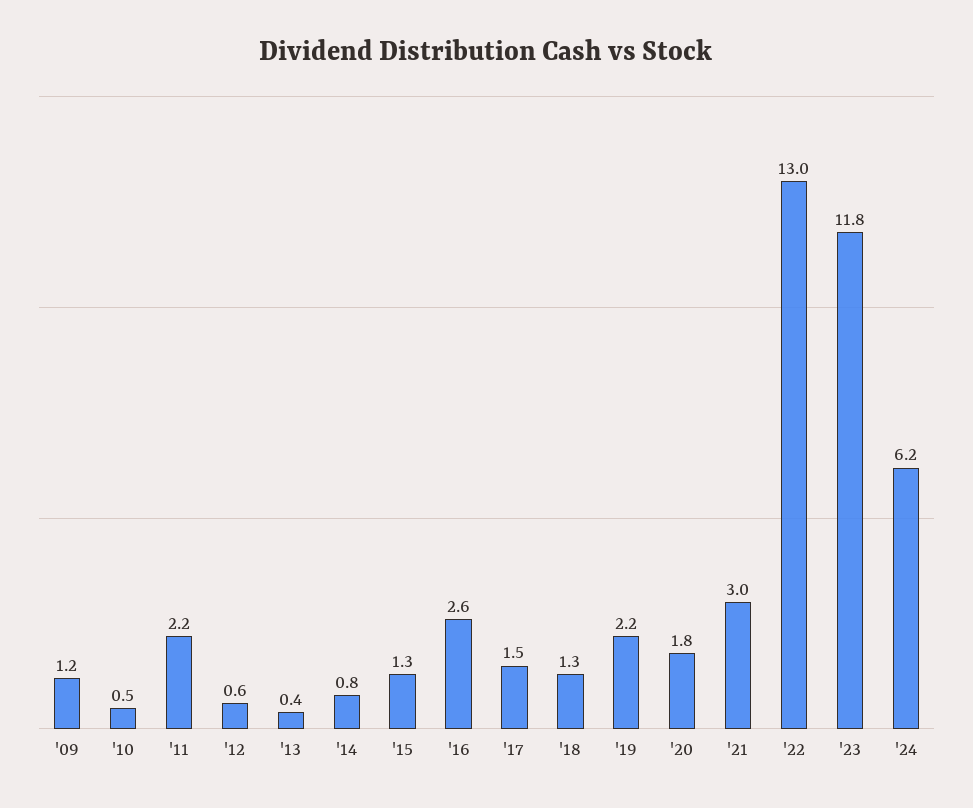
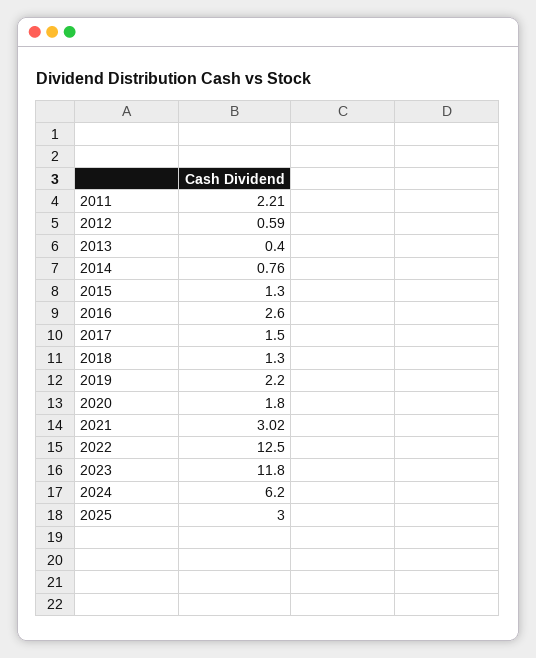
'09: 1.2 -> none
'10: 0.5 -> none
'22: 13 -> 12.5
2025: none -> 3

